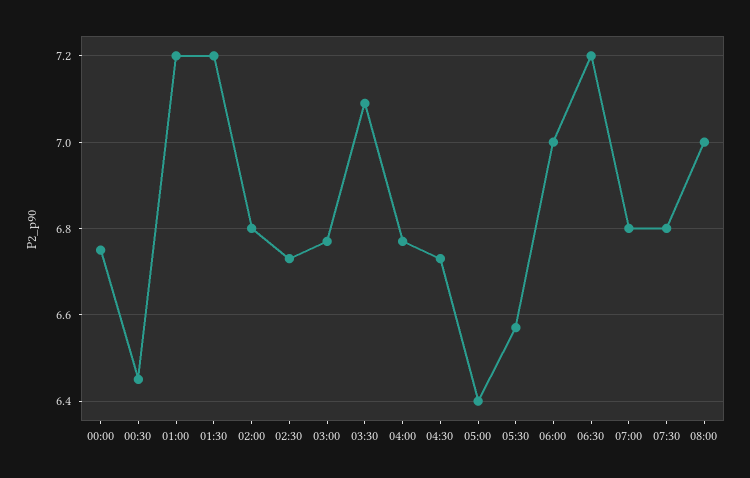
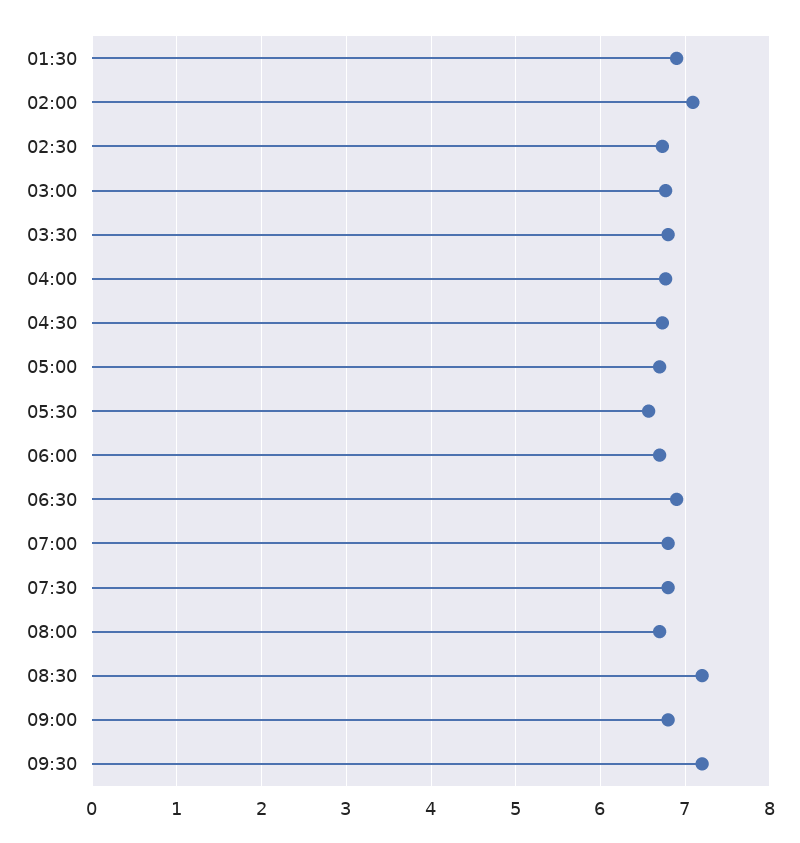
00:00: 6.75 -> none
00:30: 6.45 -> none
01:00: 7.2 -> none
01:30: 7.2 -> 6.9
02:00: 6.8 -> 7.1
03:30: 7.1 -> 6.8
05:00: 6.4 -> 6.7
06:00: 7 -> 6.7
06:30: 7.2 -> 6.9
08:00: 7 -> 6.7
08:30: none -> 7.2
09:00: none -> 6.8
09:30: none -> 7.2

